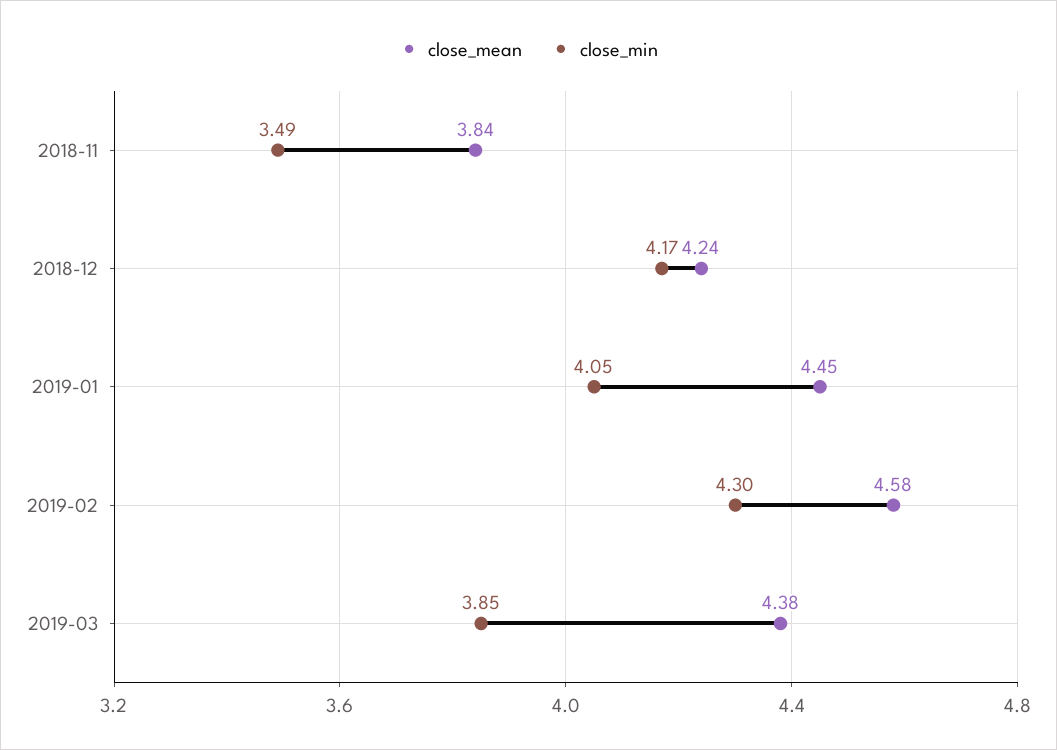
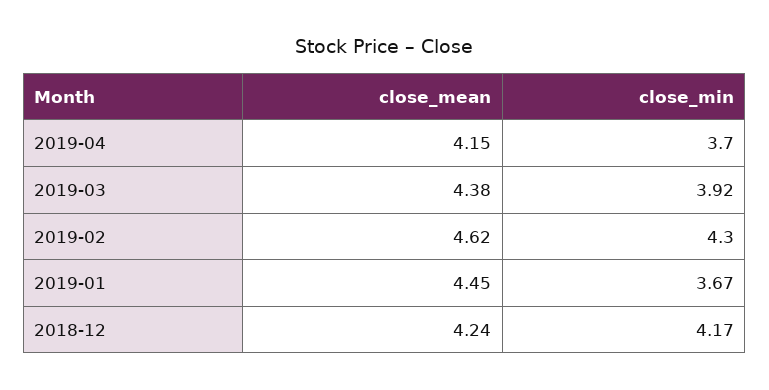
close_mean, 2018-11: 3.84 -> none
close_min, 2018-11: 3.49 -> none
close_min, 2019-01: 4.05 -> 3.67
close_mean, 2019-02: 4.58 -> 4.62
close_min, 2019-03: 3.85 -> 3.92
close_mean, 2019-04: none -> 4.15
close_min, 2019-04: none -> 3.7

